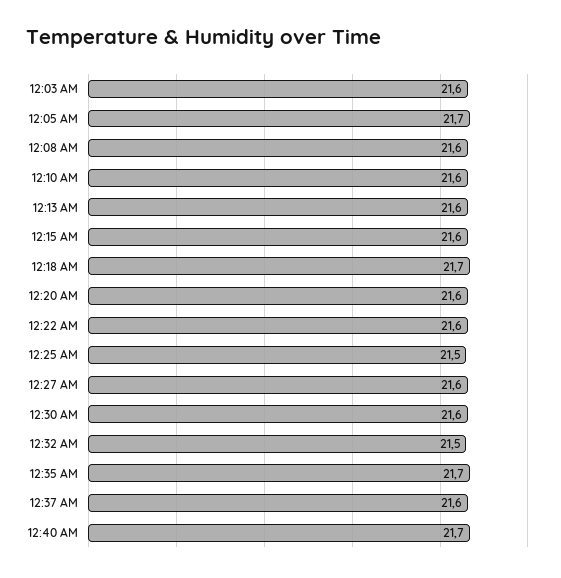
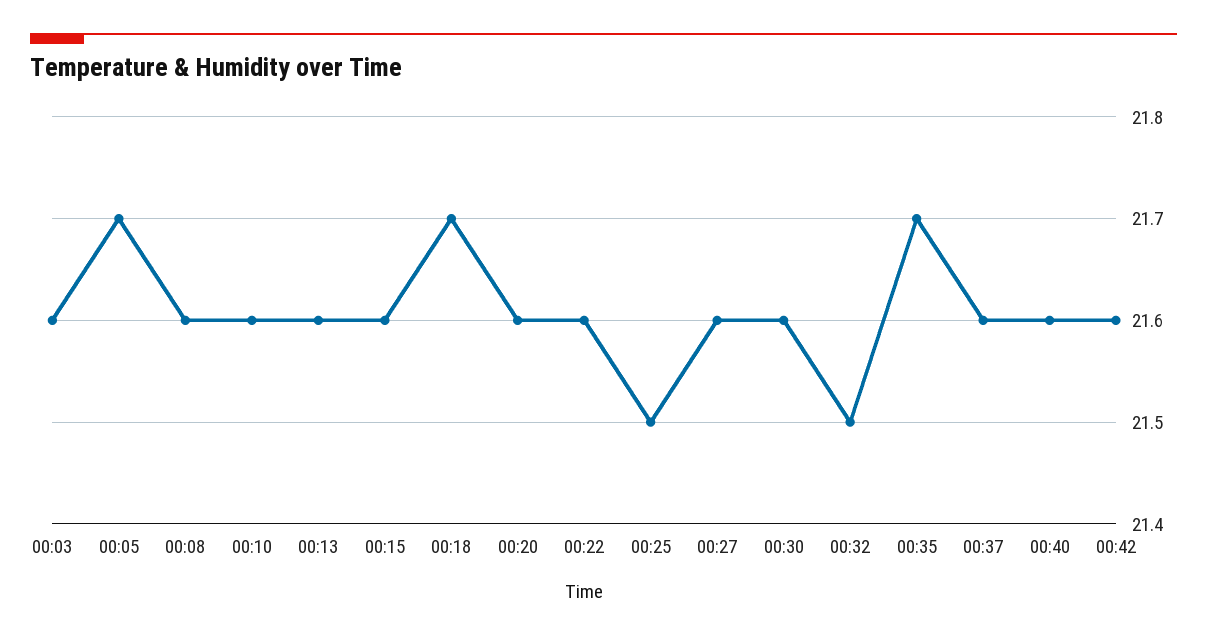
12:40 AM: 21.7 -> 21.6
00:42: none -> 21.6

